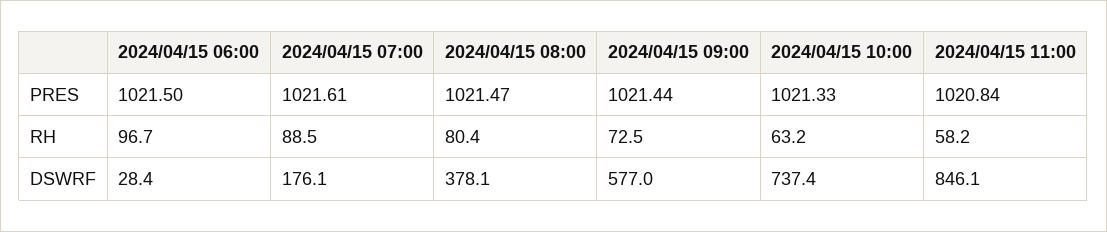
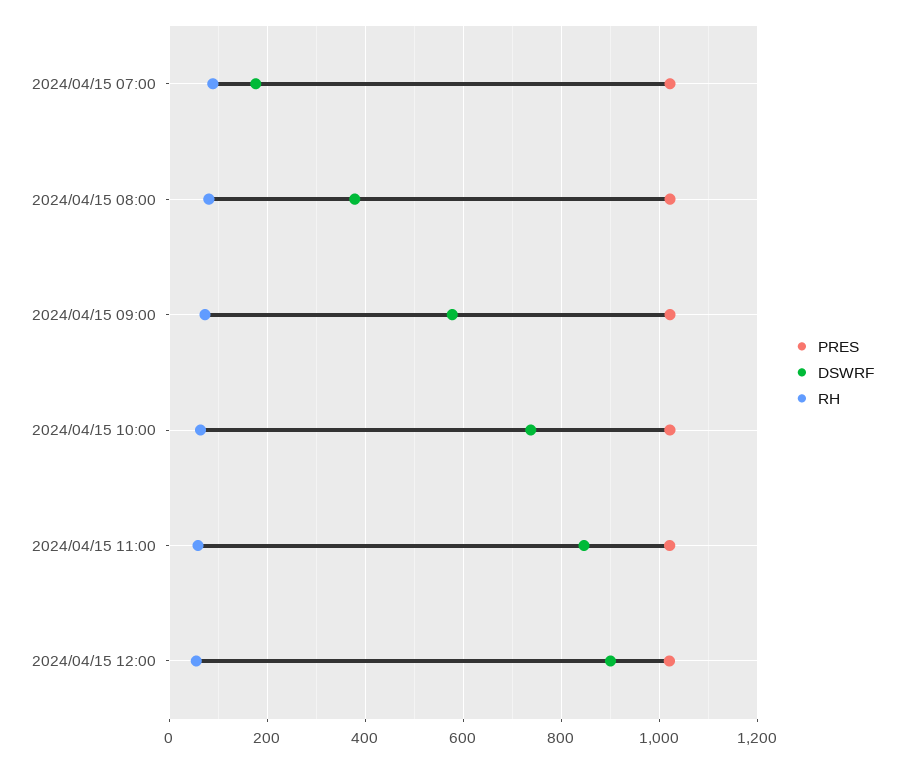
PRES, 2024/04/15 06:00: 1021.5 -> none
RH, 2024/04/15 06:00: 96.7 -> none
DSWRF, 2024/04/15 06:00: 28.4 -> none
PRES, 2024/04/15 12:00: none -> 1020
DSWRF, 2024/04/15 12:00: none -> 900
RH, 2024/04/15 12:00: none -> 60

